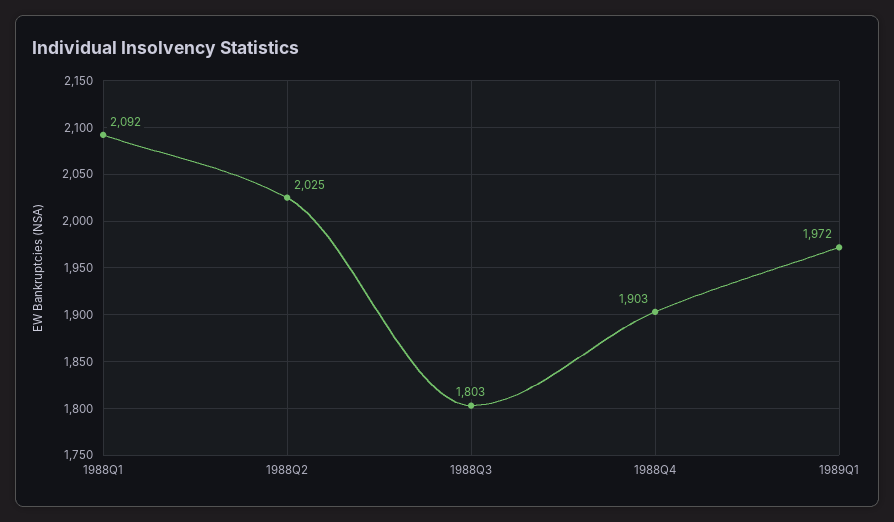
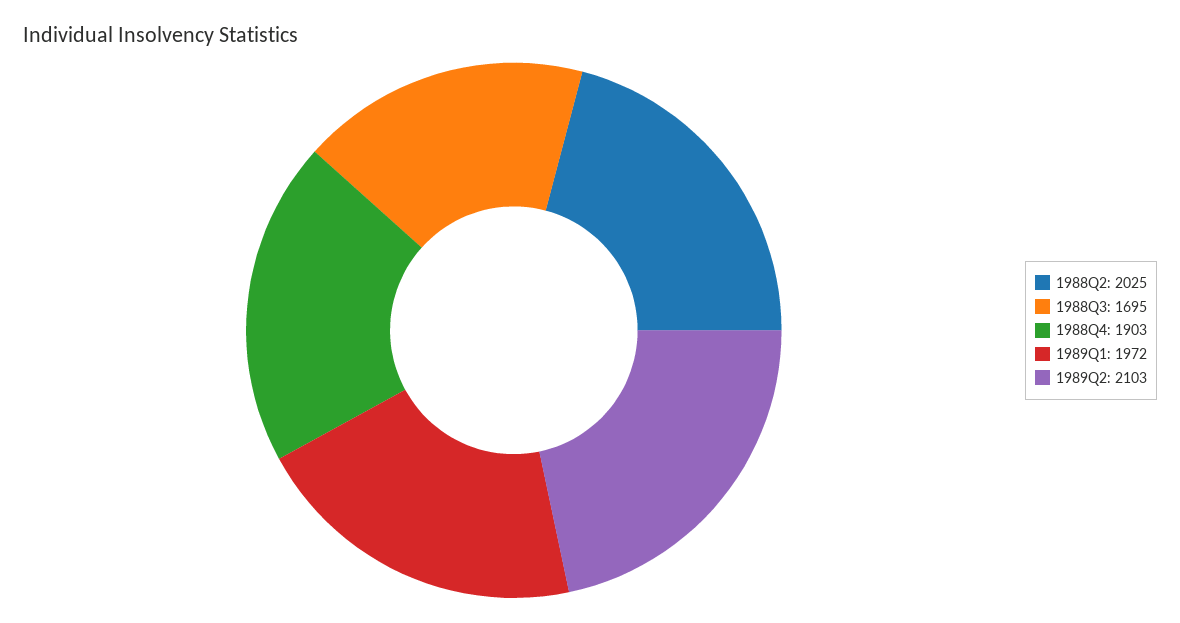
1988Q1: 2092 -> none
1988Q3: 1803 -> 1695
1989Q2: none -> 2103

